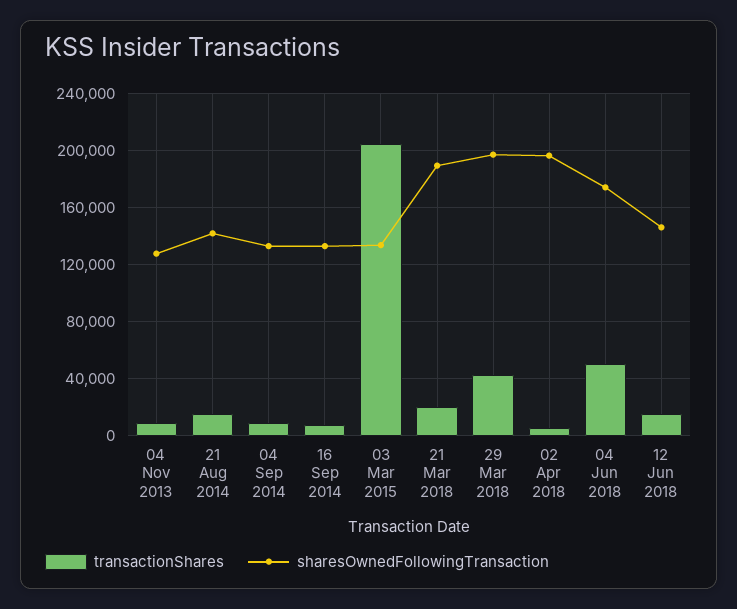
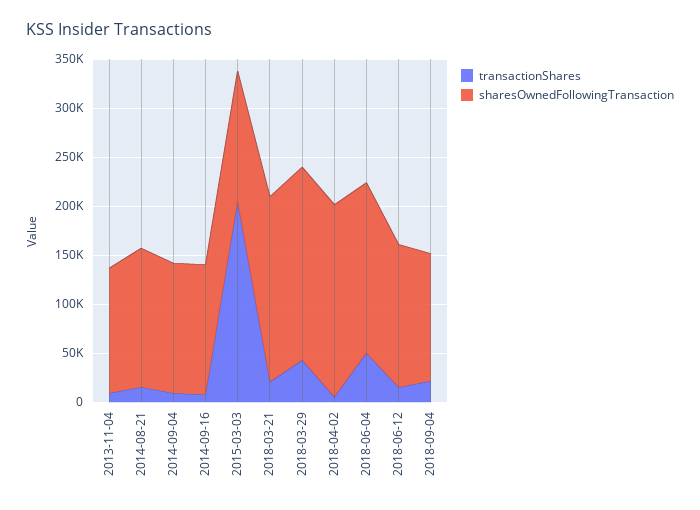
transactionShares, 2018-09-04: none -> 20000
sharesOwnedFollowingTransaction, 2018-09-04: none -> 130000

